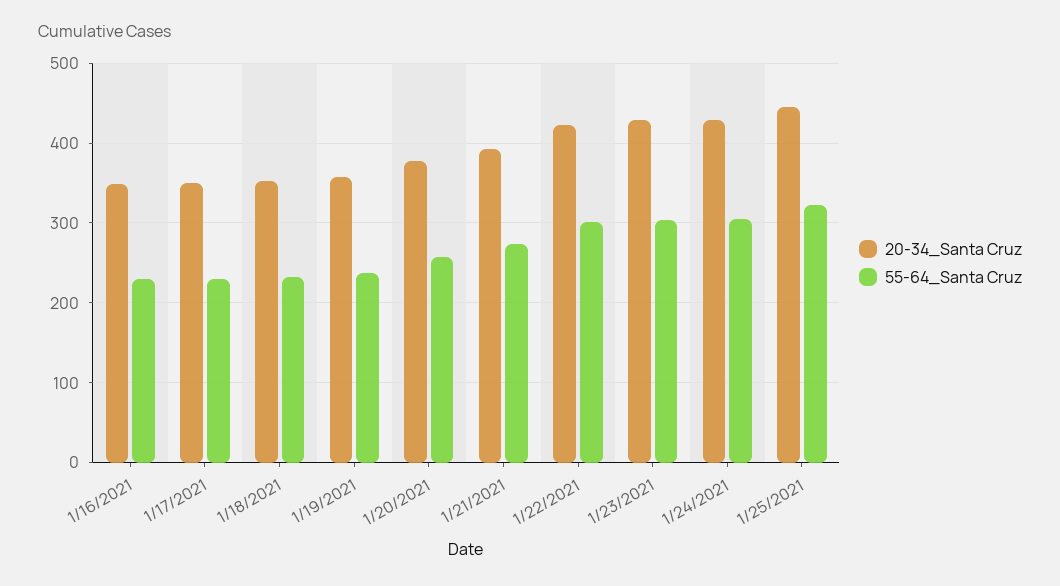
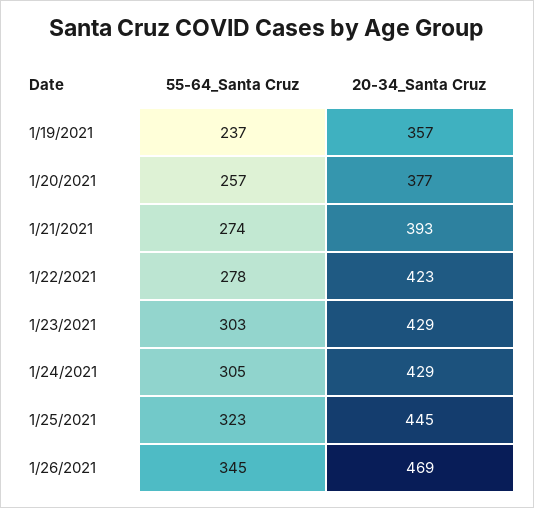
20-34_Santa Cruz, 1/16/2021: 350 -> none
55-64_Santa Cruz, 1/16/2021: 230 -> none
20-34_Santa Cruz, 1/17/2021: 350 -> none
55-64_Santa Cruz, 1/17/2021: 230 -> none
20-34_Santa Cruz, 1/18/2021: 350 -> none
55-64_Santa Cruz, 1/18/2021: 230 -> none
55-64_Santa Cruz, 1/22/2021: 300 -> 278
55-64_Santa Cruz, 1/26/2021: none -> 345
20-34_Santa Cruz, 1/26/2021: none -> 469

